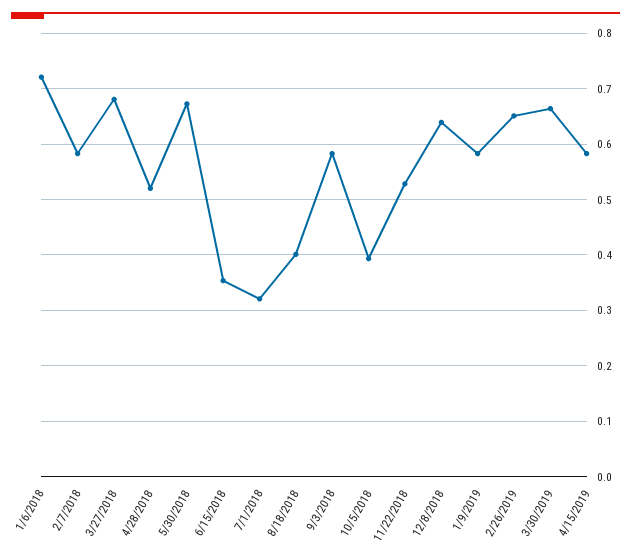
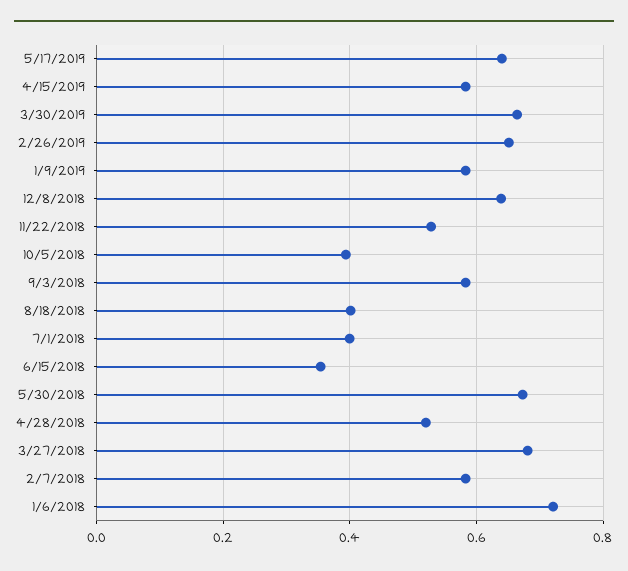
7/1/2018: 0.32 -> 0.4
5/17/2019: none -> 0.64

